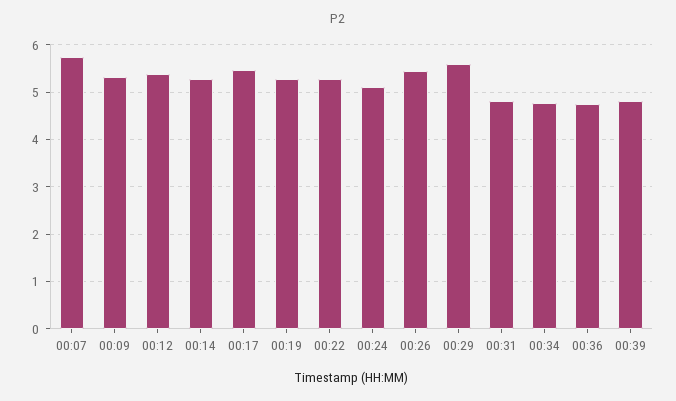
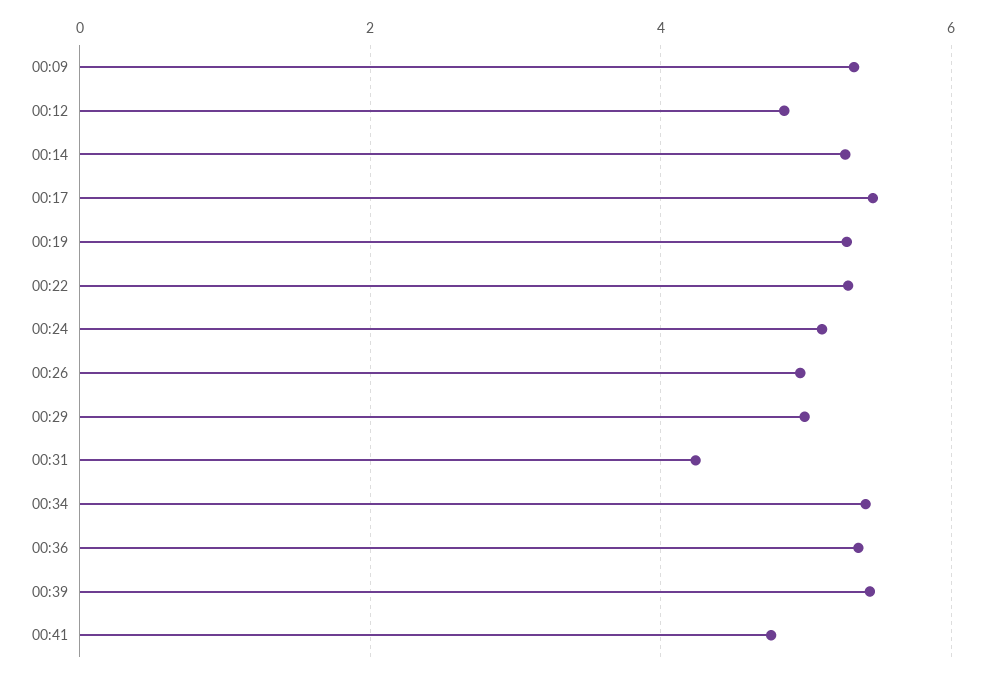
00:07: 5.8 -> none
00:12: 5.4 -> 4.8
00:26: 5.4 -> 5
00:29: 5.6 -> 5
00:31: 4.8 -> 4.2
00:34: 4.8 -> 5.4
00:36: 4.8 -> 5.4
00:39: 4.8 -> 5.4
00:41: none -> 4.8

